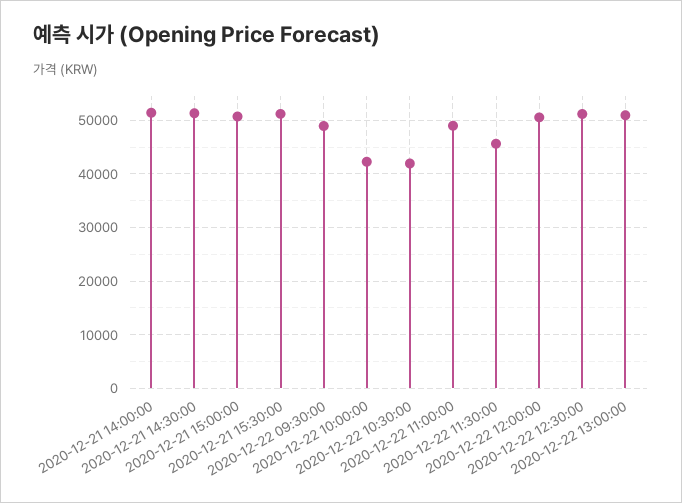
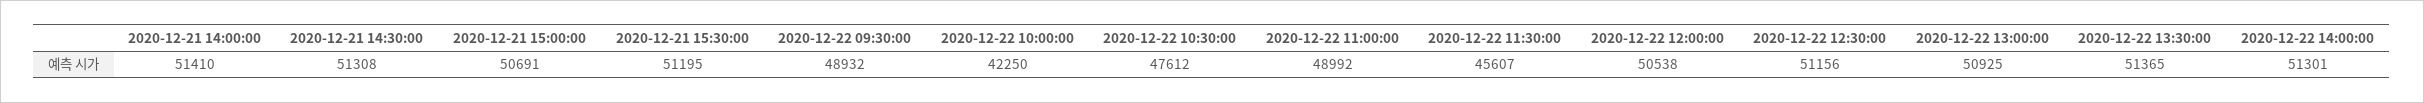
2020-12-22 10:30:00: 42000 -> 47612
2020-12-22 13:30:00: none -> 51365
2020-12-22 14:00:00: none -> 51301

